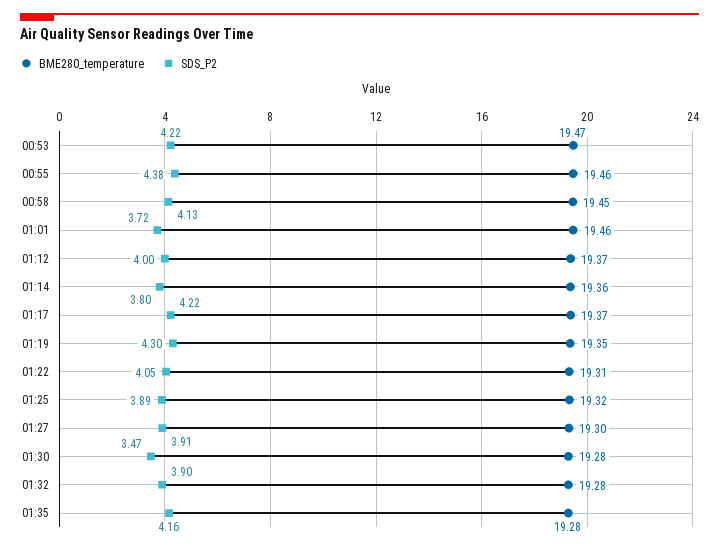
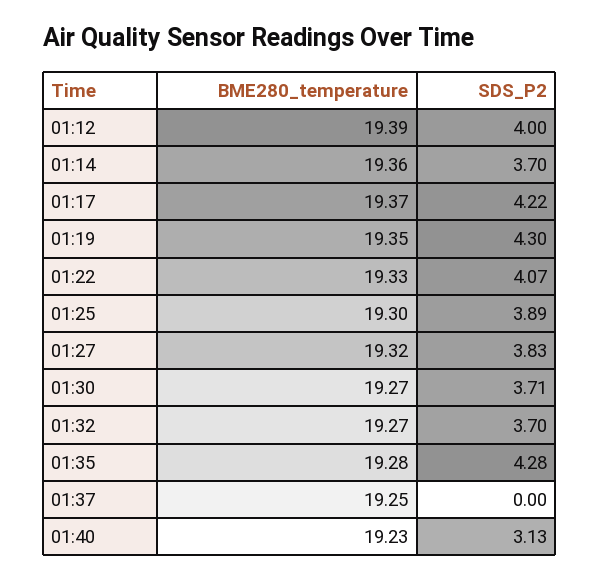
BME280_temperature, 00:53: 19.47 -> none
SDS_P2, 00:53: 4.22 -> none
BME280_temperature, 00:55: 19.46 -> none
SDS_P2, 00:55: 4.38 -> none
BME280_temperature, 00:58: 19.45 -> none
SDS_P2, 00:58: 4.13 -> none
BME280_temperature, 01:01: 19.46 -> none
SDS_P2, 01:01: 3.72 -> none
BME280_temperature, 01:12: 19.37 -> 19.39
SDS_P2, 01:14: 3.8 -> 3.7
BME280_temperature, 01:22: 19.31 -> 19.33
SDS_P2, 01:22: 4.05 -> 4.07
BME280_temperature, 01:25: 19.32 -> 19.3
BME280_temperature, 01:27: 19.3 -> 19.32
SDS_P2, 01:27: 3.91 -> 3.83
BME280_temperature, 01:30: 19.28 -> 19.27
SDS_P2, 01:30: 3.47 -> 3.71
BME280_temperature, 01:32: 19.28 -> 19.27
SDS_P2, 01:32: 3.9 -> 3.7
SDS_P2, 01:35: 4.16 -> 4.28
BME280_temperature, 01:37: none -> 19.25
SDS_P2, 01:37: none -> 0
BME280_temperature, 01:40: none -> 19.23
SDS_P2, 01:40: none -> 3.13

